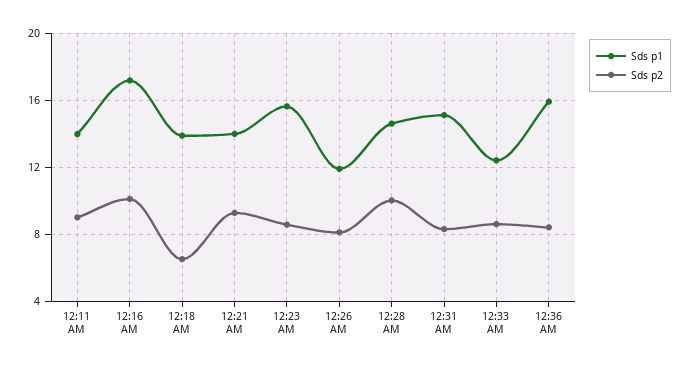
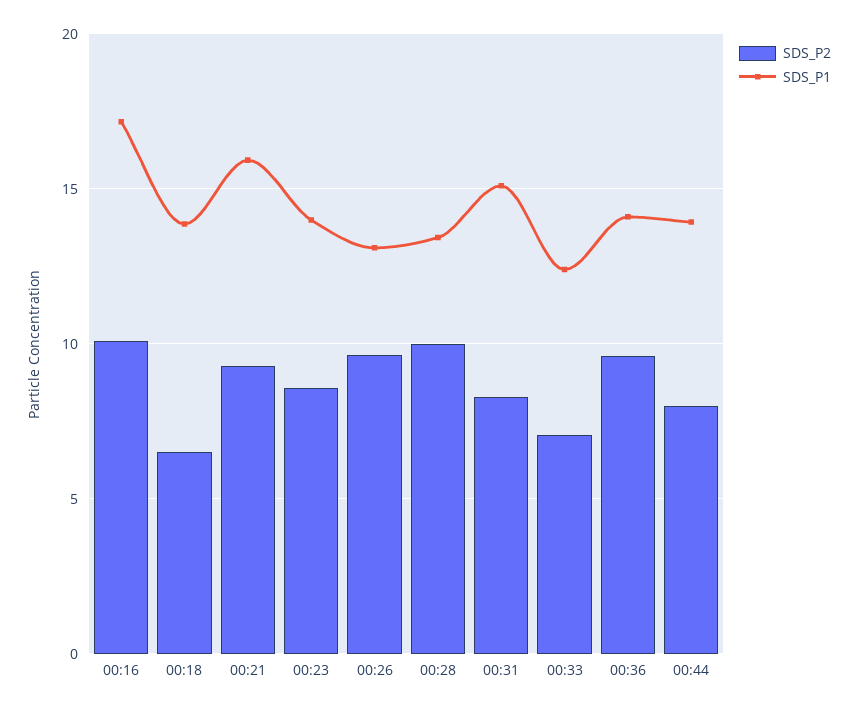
Sds p1, 12:11 AM: 14 -> none
Sds p2, 12:11 AM: 9 -> none
Sds p1, 12:21 AM: 14 -> 16
Sds p1, 12:23 AM: 15.5 -> 14
Sds p1, 12:26 AM: 12 -> 13
Sds p2, 12:26 AM: 8 -> 9.5
Sds p1, 12:28 AM: 14.5 -> 13.5
Sds p2, 12:33 AM: 8.5 -> 7
Sds p1, 12:36 AM: 16 -> 14
Sds p2, 12:36 AM: 8.5 -> 9.5
Sds p2, 00:44: none -> 8
Sds p1, 00:44: none -> 14

